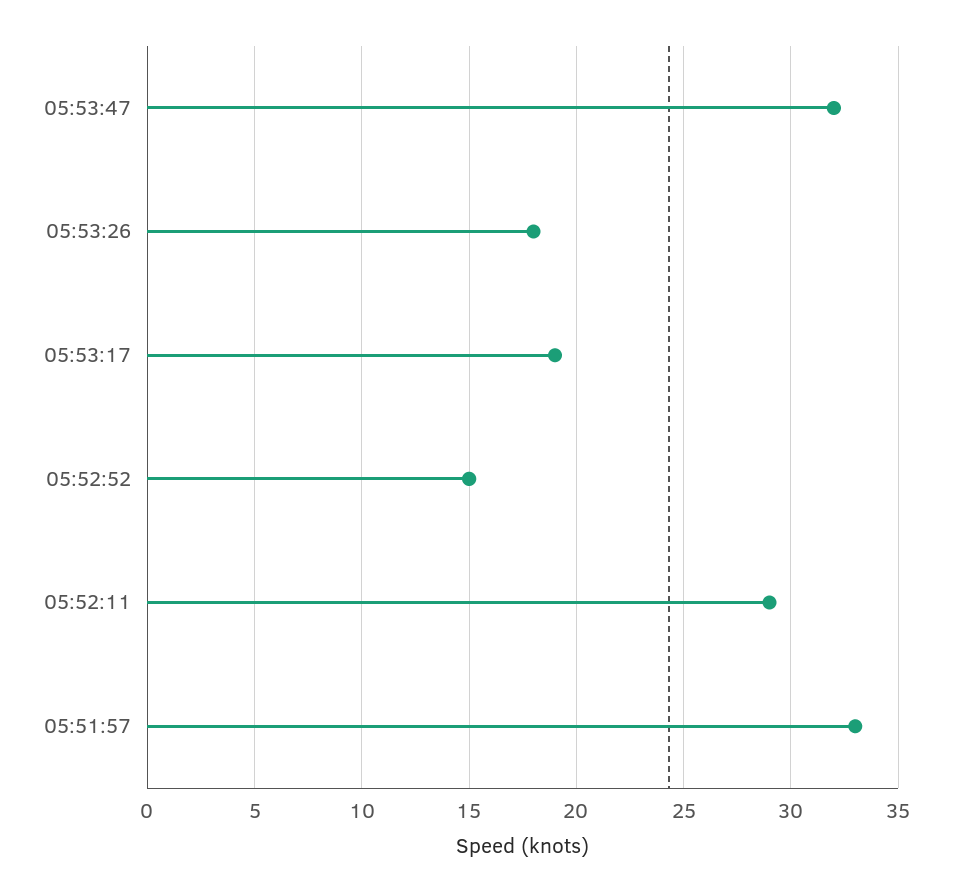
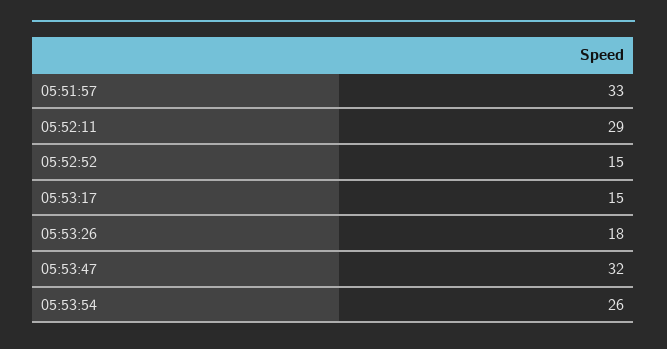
05:53:17: 19 -> 15
05:53:54: none -> 26

